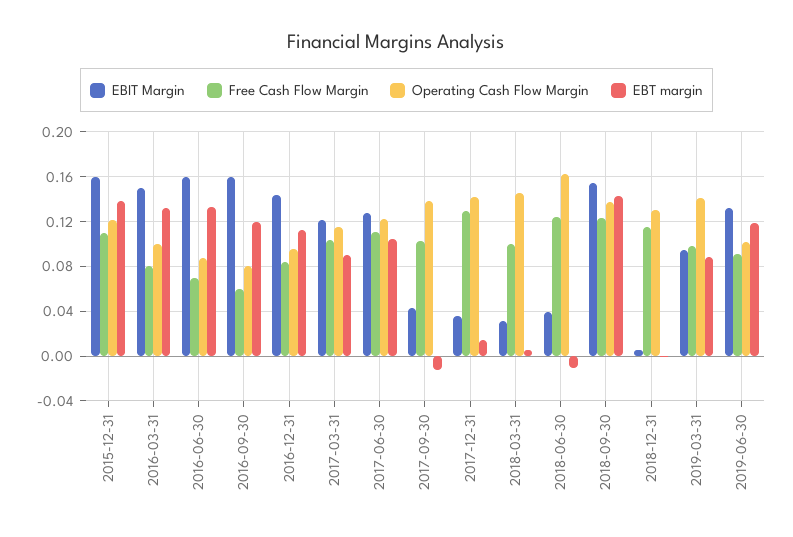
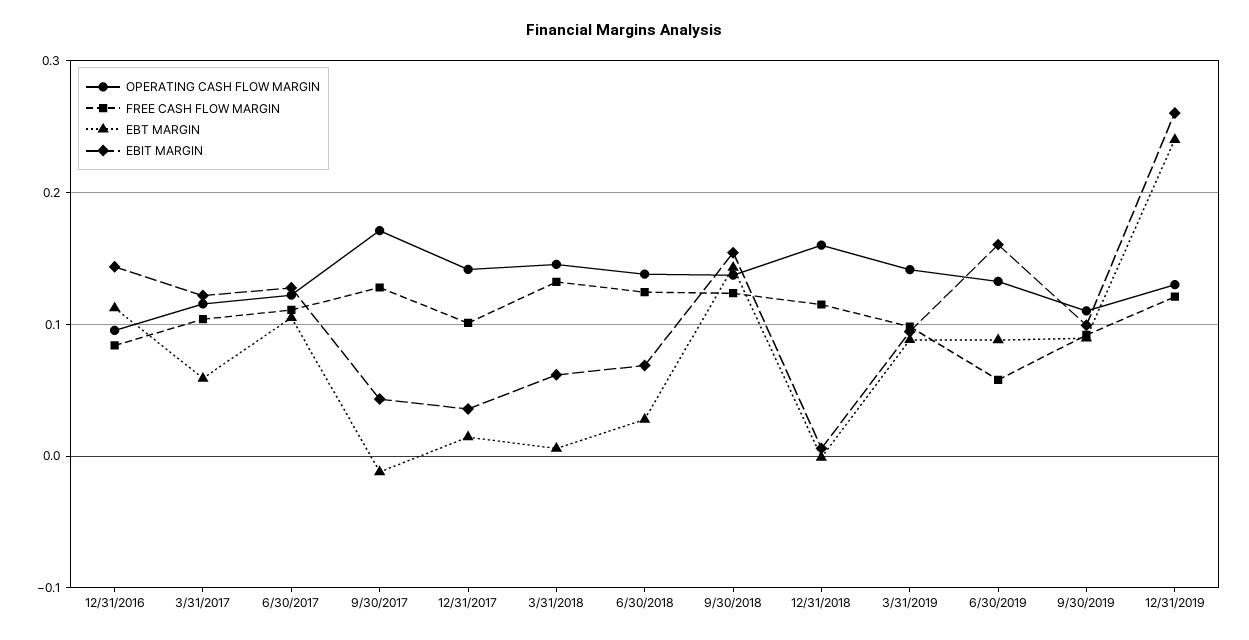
EBIT Margin, 2015-12-31: 0.16 -> none
Free Cash Flow Margin, 2015-12-31: 0.11 -> none
Operating Cash Flow Margin, 2015-12-31: 0.12 -> none
EBT margin, 2015-12-31: 0.14 -> none
EBIT Margin, 2016-03-31: 0.15 -> none
Free Cash Flow Margin, 2016-03-31: 0.08 -> none
Operating Cash Flow Margin, 2016-03-31: 0.1 -> none
EBT margin, 2016-03-31: 0.13 -> none
EBIT Margin, 2016-06-30: 0.16 -> none
Free Cash Flow Margin, 2016-06-30: 0.07 -> none
Operating Cash Flow Margin, 2016-06-30: 0.09 -> none
EBT margin, 2016-06-30: 0.13 -> none
EBIT Margin, 2016-09-30: 0.16 -> none
Free Cash Flow Margin, 2016-09-30: 0.06 -> none
Operating Cash Flow Margin, 2016-09-30: 0.08 -> none
EBT margin, 2016-09-30: 0.12 -> none
EBT margin, 2017-03-31: 0.09 -> 0.06
Free Cash Flow Margin, 2017-09-30: 0.1 -> 0.13
Operating Cash Flow Margin, 2017-09-30: 0.14 -> 0.17
Free Cash Flow Margin, 2017-12-31: 0.13 -> 0.1
EBIT Margin, 2018-03-31: 0.03 -> 0.06
Free Cash Flow Margin, 2018-03-31: 0.1 -> 0.13
EBIT Margin, 2018-06-30: 0.04 -> 0.07
Operating Cash Flow Margin, 2018-06-30: 0.16 -> 0.14
EBT margin, 2018-06-30: -0.01 -> 0.03
Operating Cash Flow Margin, 2018-12-31: 0.13 -> 0.16
EBIT Margin, 2019-06-30: 0.13 -> 0.16
Free Cash Flow Margin, 2019-06-30: 0.09 -> 0.06
Operating Cash Flow Margin, 2019-06-30: 0.1 -> 0.13
EBT margin, 2019-06-30: 0.12 -> 0.09
Operating Cash Flow Margin, 9/30/2019: none -> 0.11
Free Cash Flow Margin, 9/30/2019: none -> 0.09
EBT margin, 9/30/2019: none -> 0.09
EBIT Margin, 9/30/2019: none -> 0.1
Operating Cash Flow Margin, 12/31/2019: none -> 0.13
Free Cash Flow Margin, 12/31/2019: none -> 0.12
EBT margin, 12/31/2019: none -> 0.24
EBIT Margin, 12/31/2019: none -> 0.26

